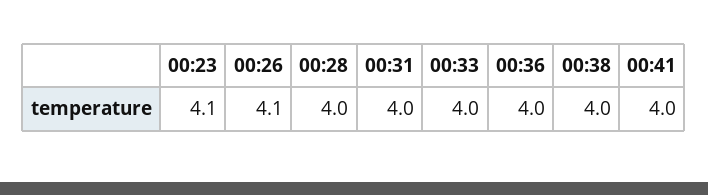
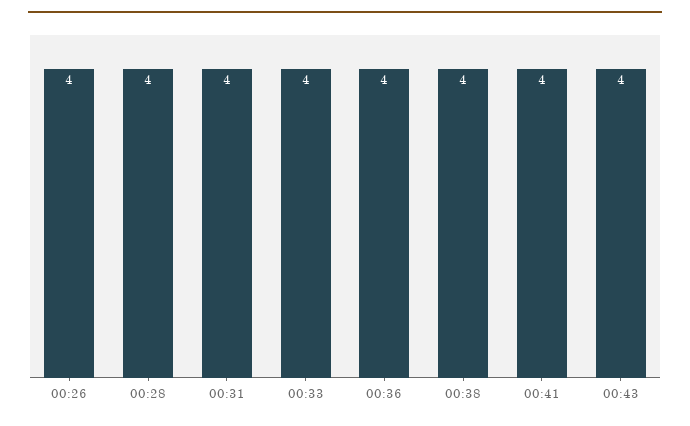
00:23: 4.1 -> none
00:26: 4.1 -> 4
00:43: none -> 4

